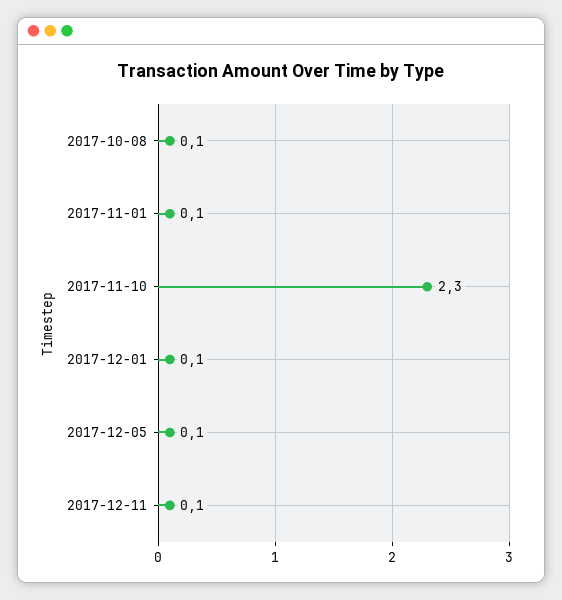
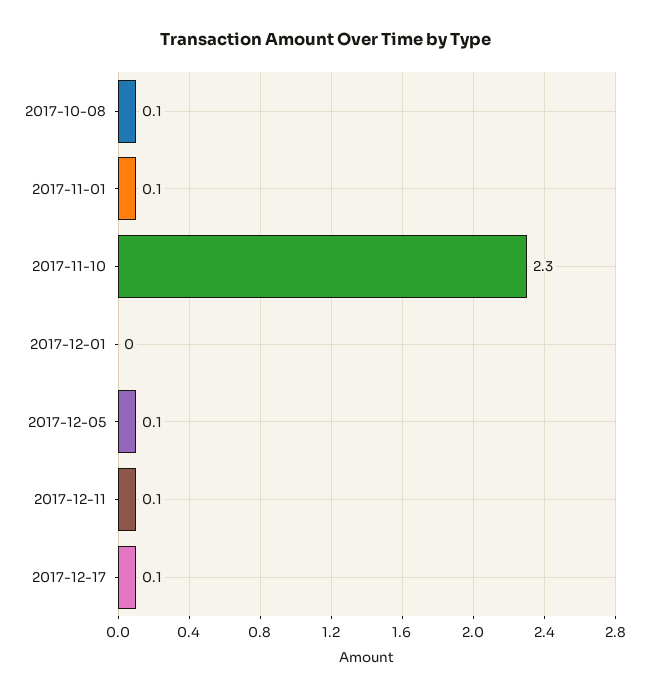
2017-12-01: 0.1 -> 0
2017-12-17: none -> 0.1

